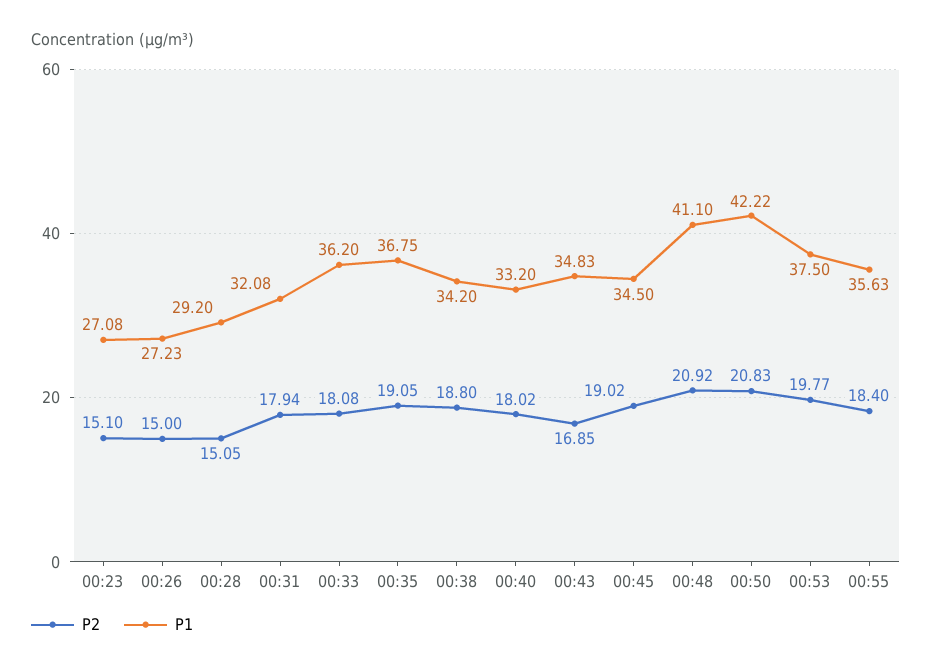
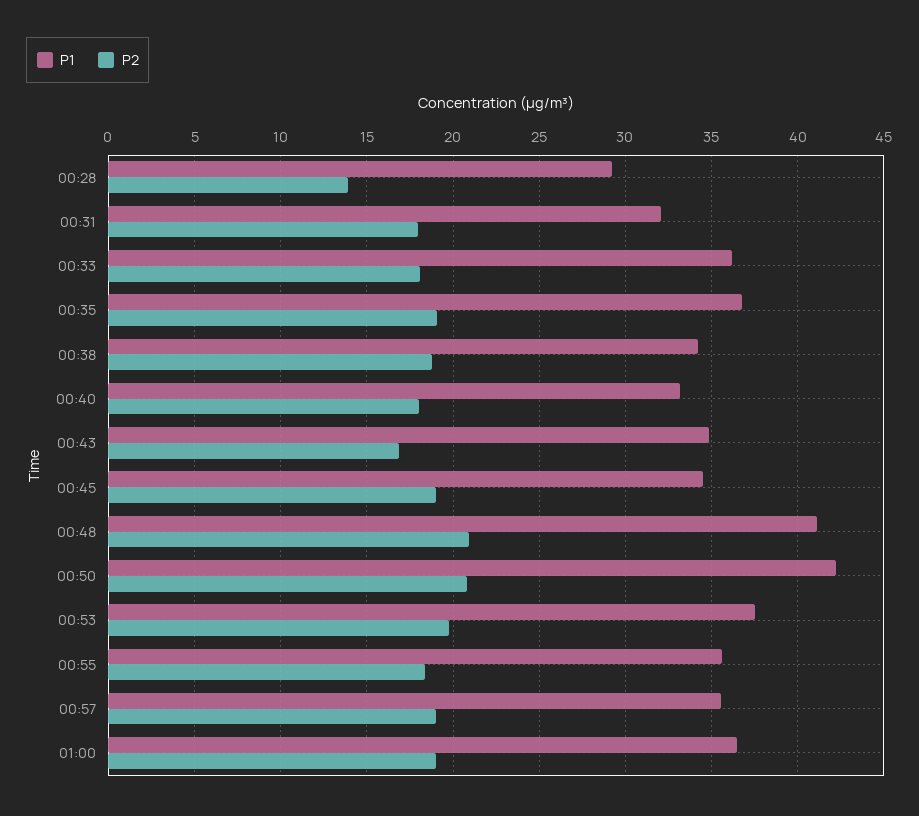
P2, 00:23: 15.1 -> none
P1, 00:23: 27.08 -> none
P2, 00:26: 15 -> none
P1, 00:26: 27.23 -> none
P2, 00:28: 15.05 -> 14
P1, 00:57: none -> 35.5
P2, 00:57: none -> 19
P1, 01:00: none -> 36.5
P2, 01:00: none -> 19

